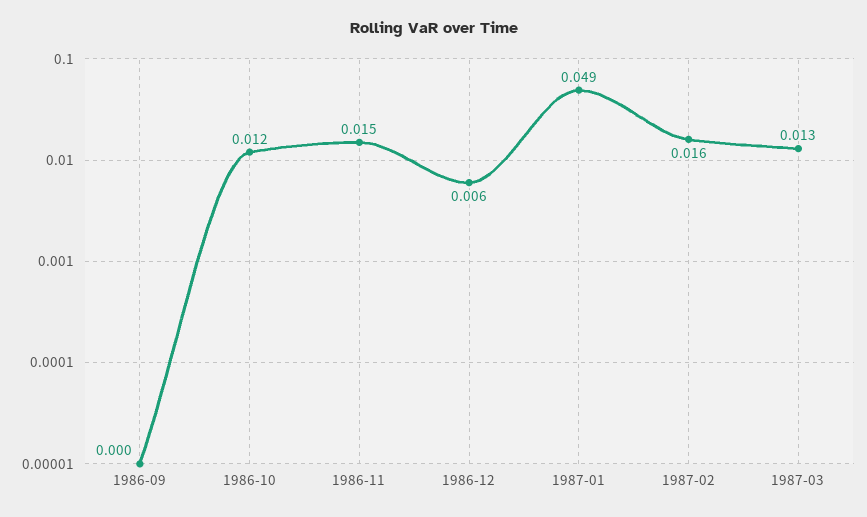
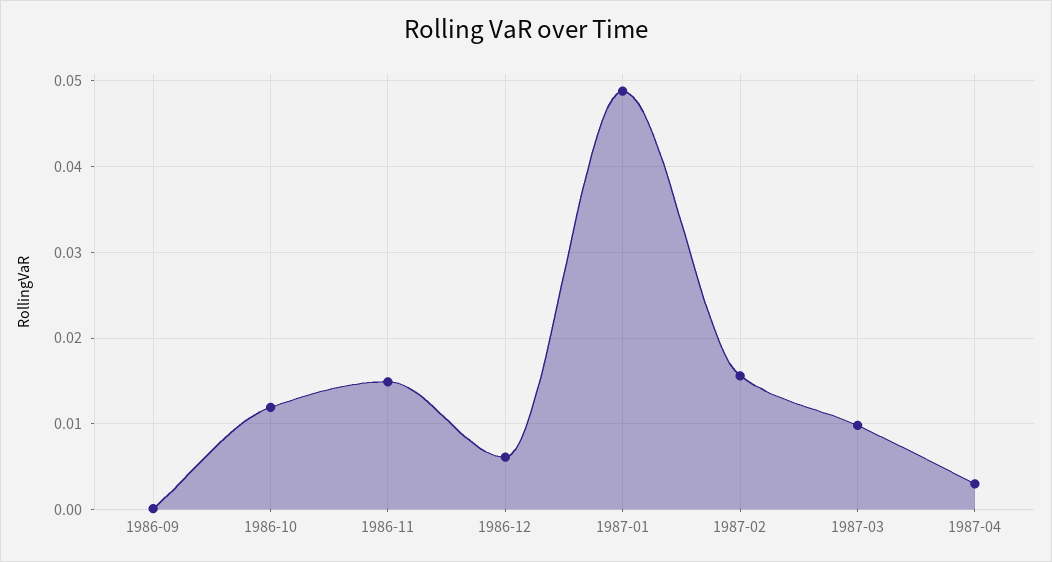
1987-03: 0.013 -> 0.01
1987-04: none -> 0.003

